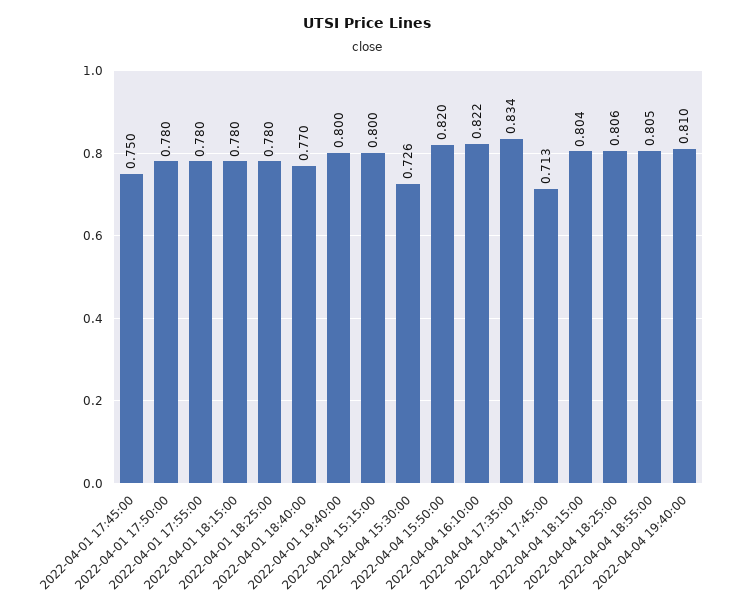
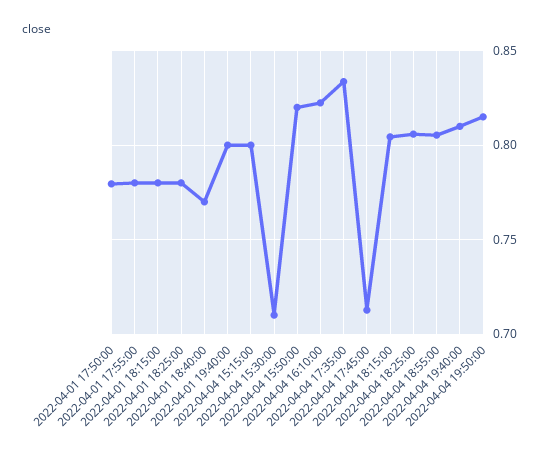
2022-04-01 17:45:00: 0.75 -> none
2022-04-04 15:30:00: 0.726 -> 0.71
2022-04-04 19:50:00: none -> 0.815

